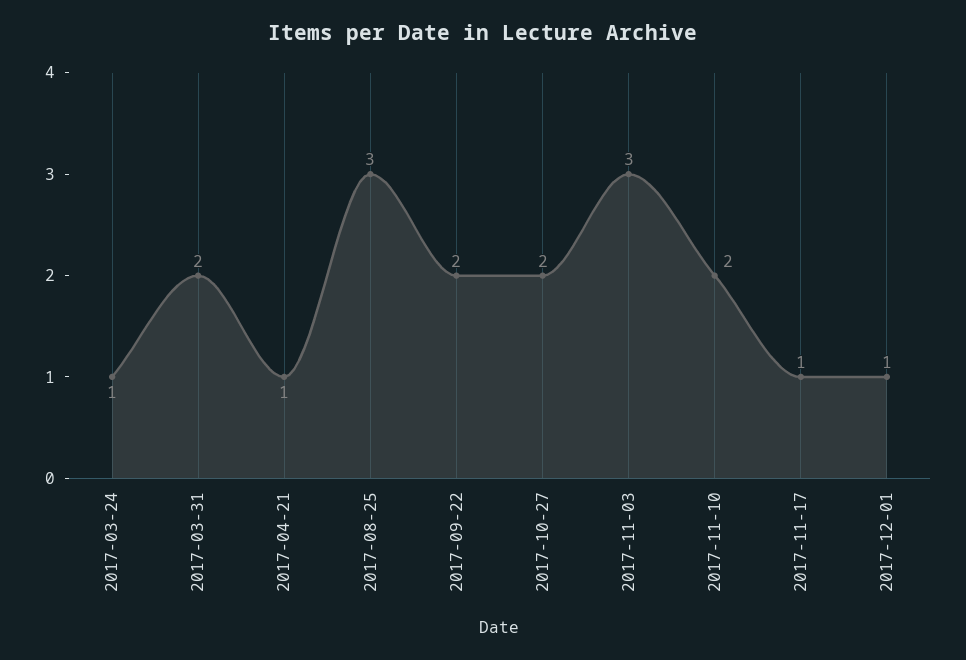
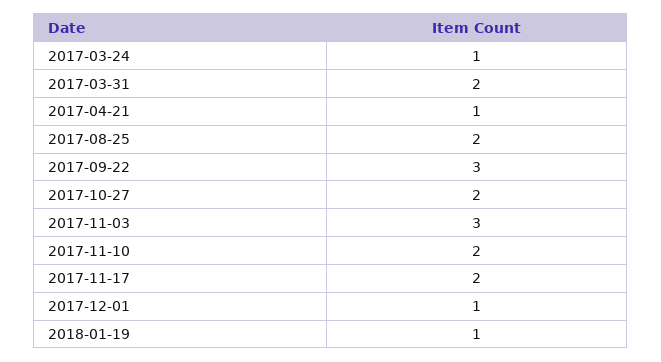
2017-08-25: 3 -> 2
2017-09-22: 2 -> 3
2017-11-17: 1 -> 2
2018-01-19: none -> 1

